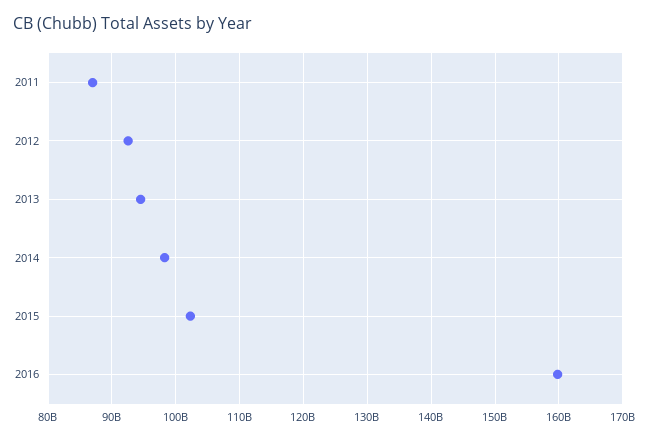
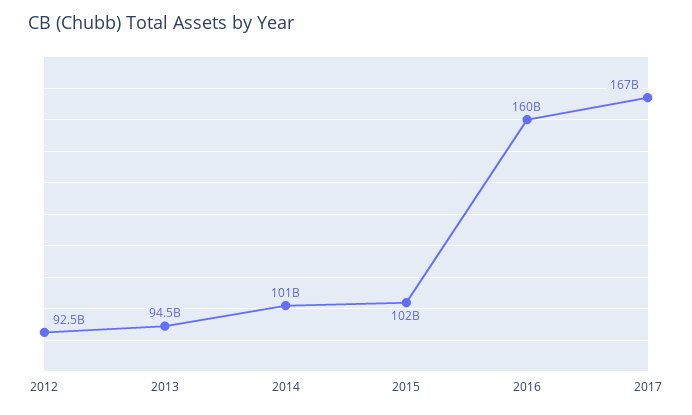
2011: 87000000000 -> none
2014: 98000000000 -> 101000000000
2017: none -> 167000000000

